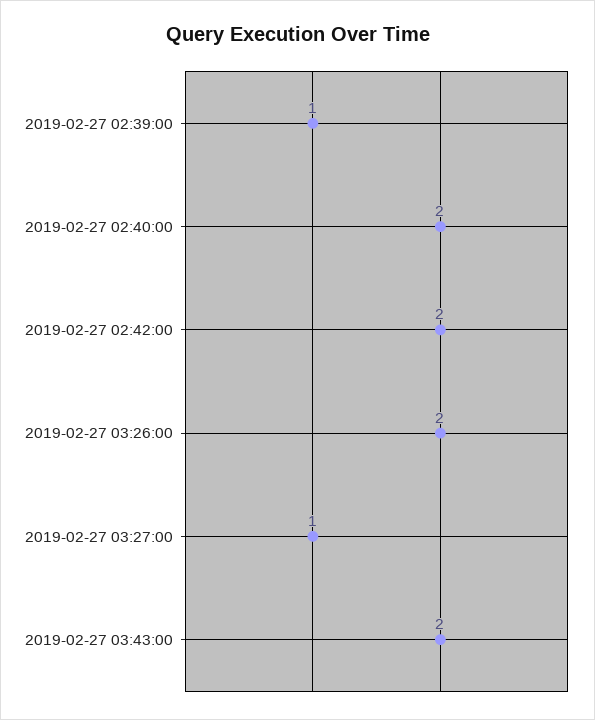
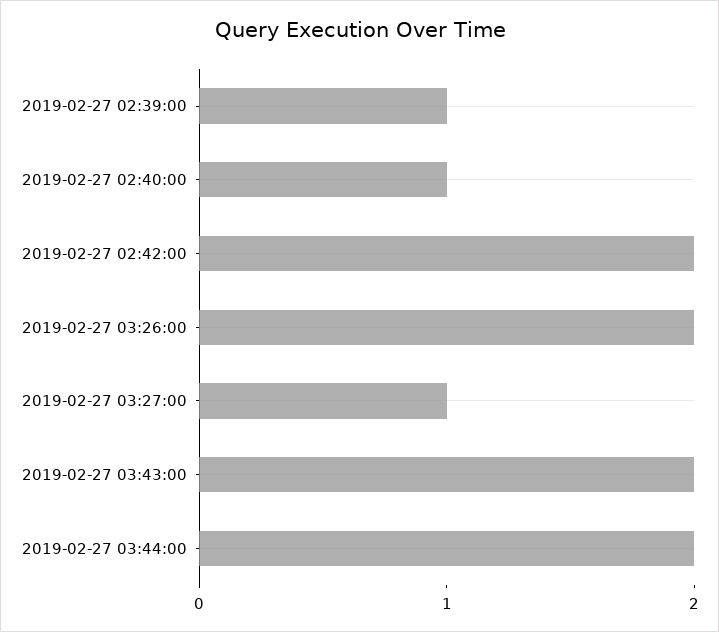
2019-02-27 02:40:00: 2 -> 1
2019-02-27 03:44:00: none -> 2

